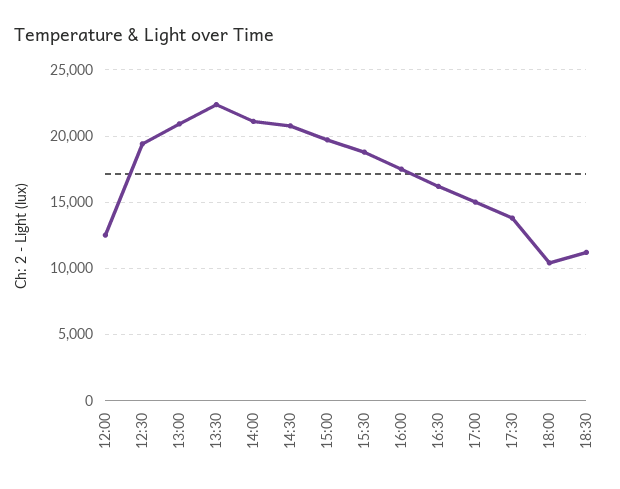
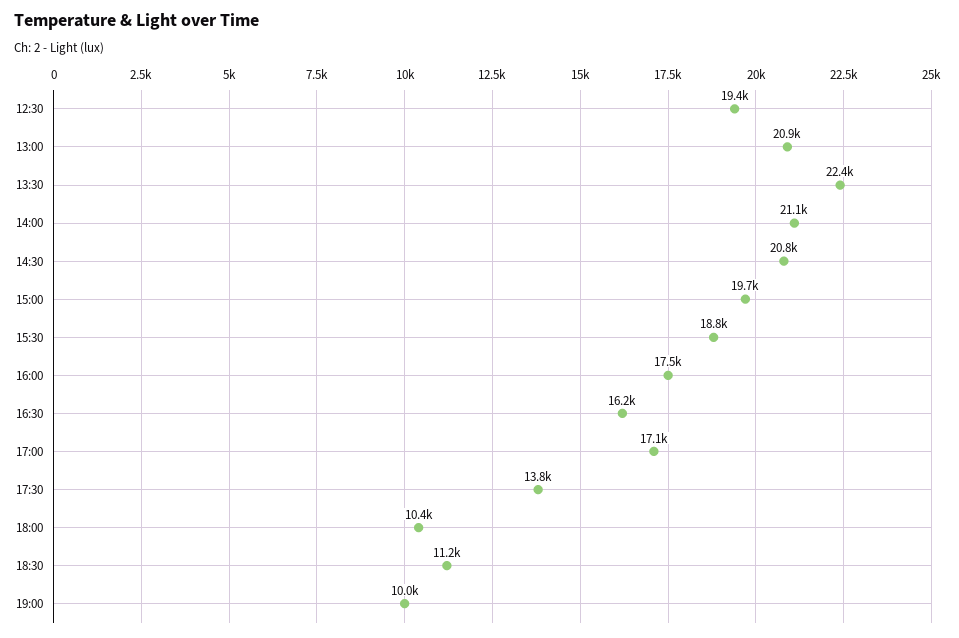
12:00: 12500 -> none
17:00: 15000 -> 17100
19:00: none -> 10000

